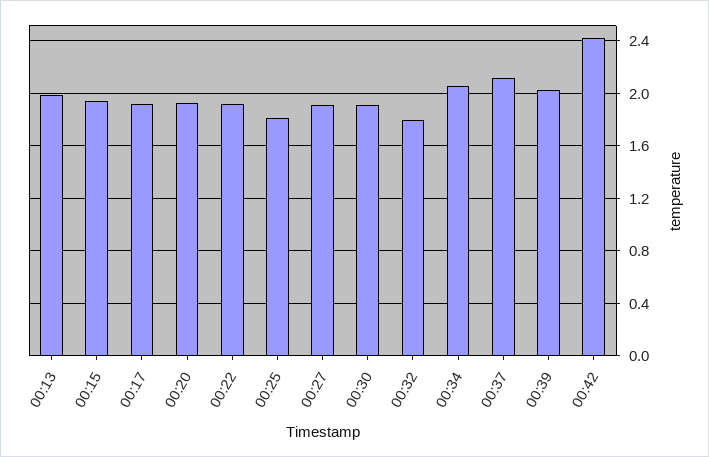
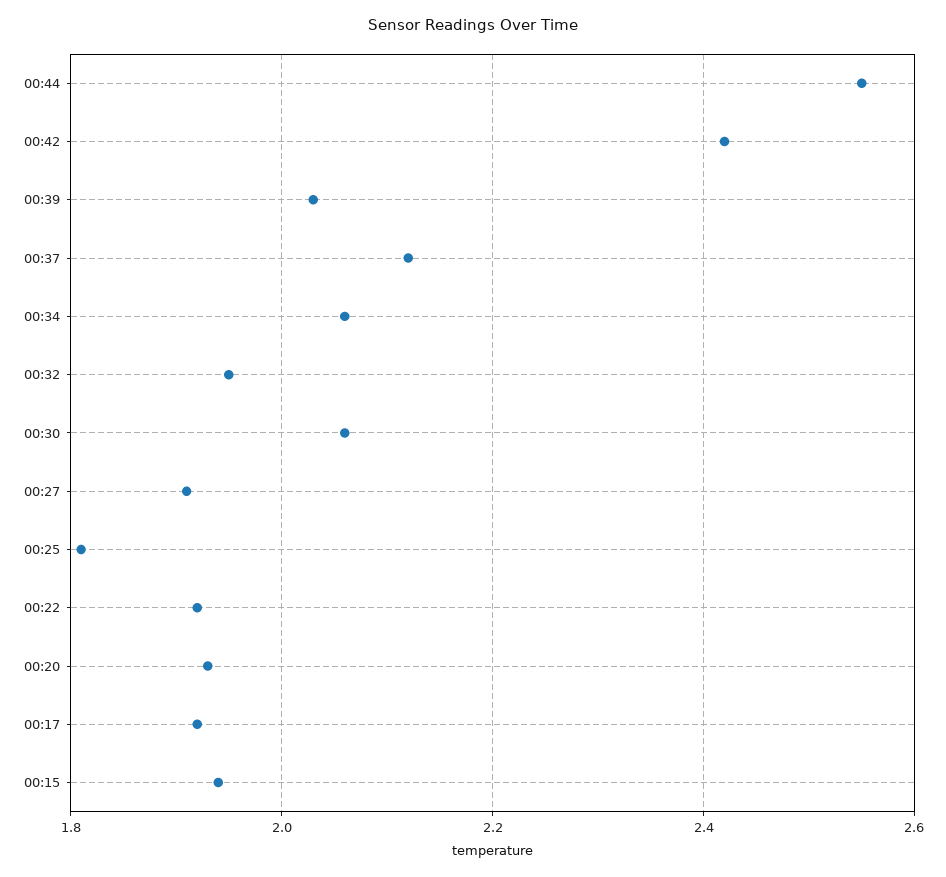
00:13: 2 -> none
00:30: 1.9 -> 2.05
00:32: 1.8 -> 1.95
00:44: none -> 2.55

